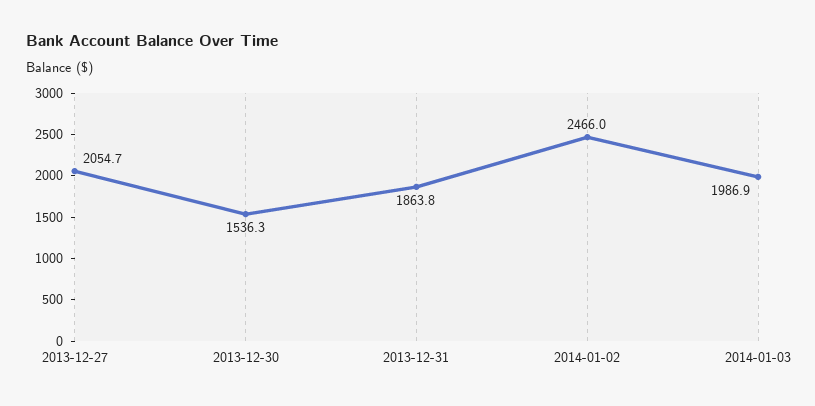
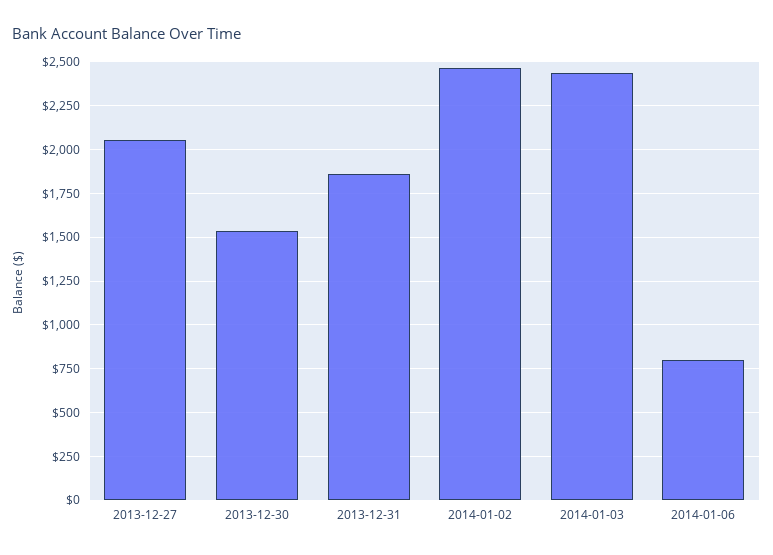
2014-01-03: 1986.9 -> 2450
2014-01-06: none -> 800

